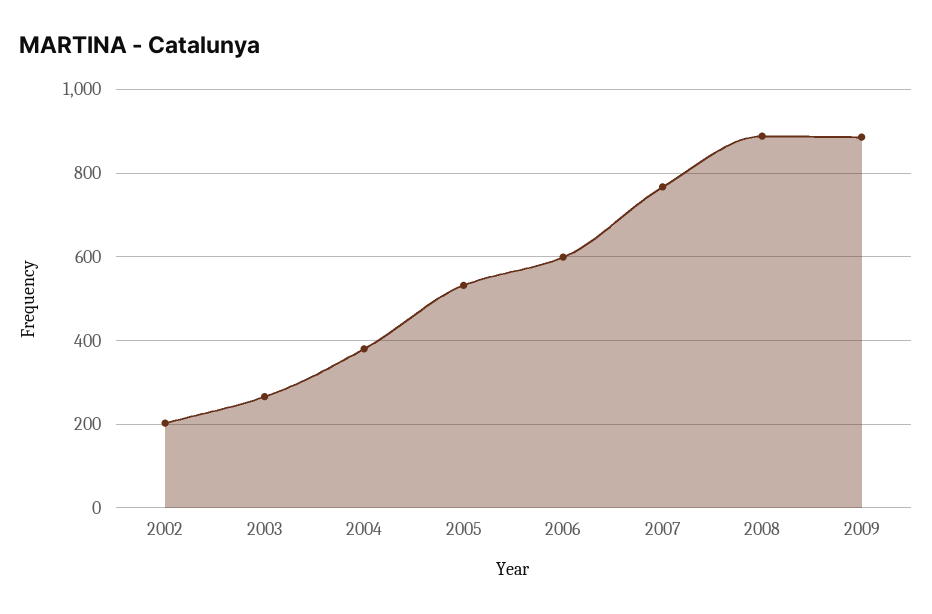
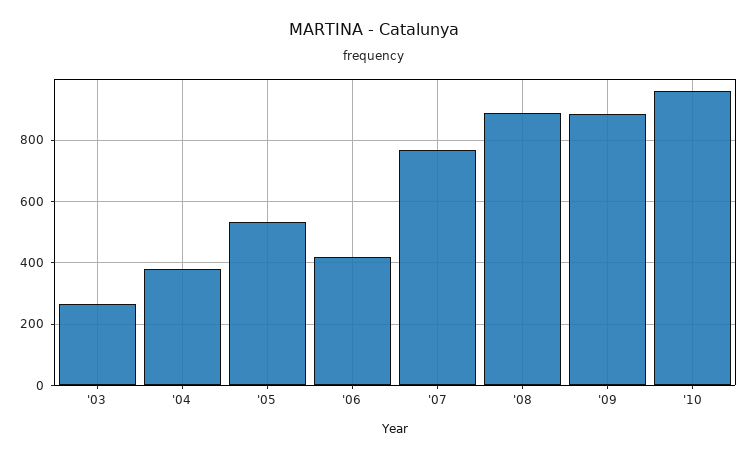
2002: 200 -> none
2006: 600 -> 420
'10: none -> 960

